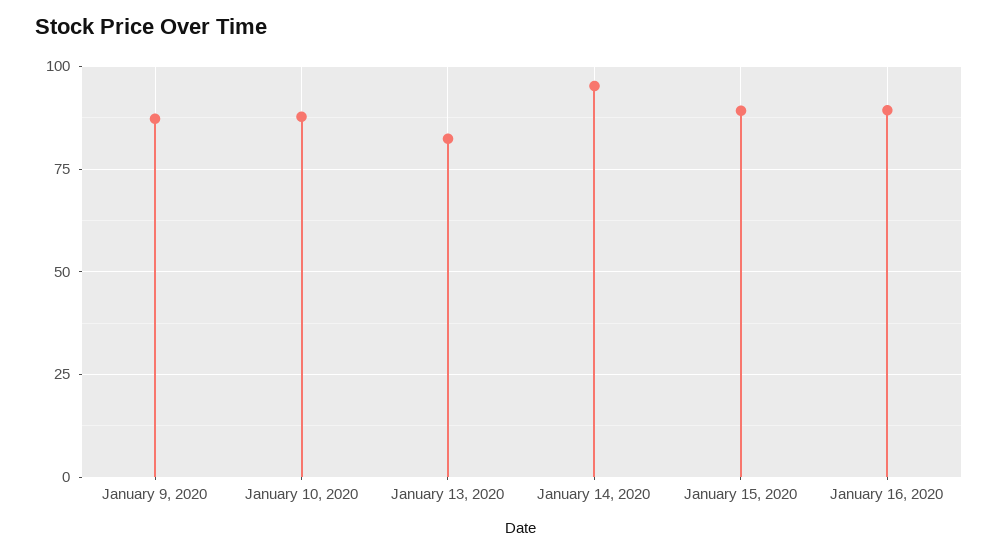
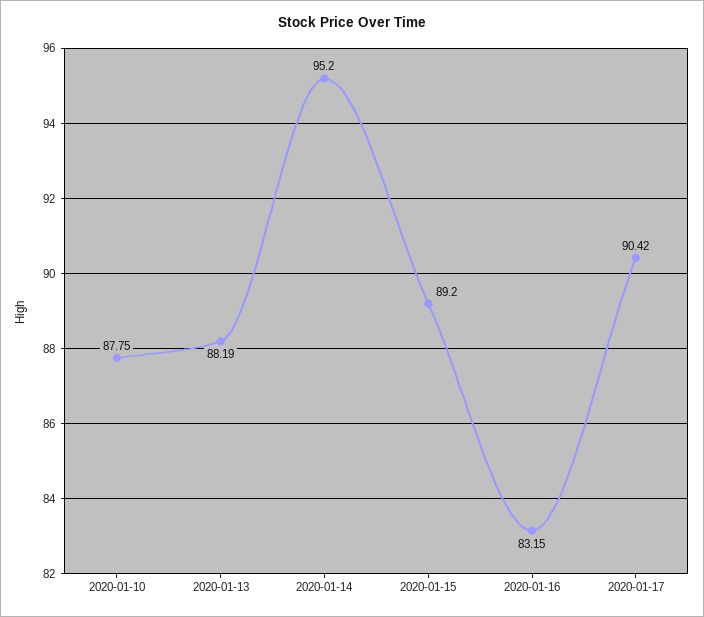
January 9, 2020: 87.5 -> none
January 13, 2020: 82.5 -> 88.19
January 16, 2020: 90 -> 83.15
2020-01-17: none -> 90.42

